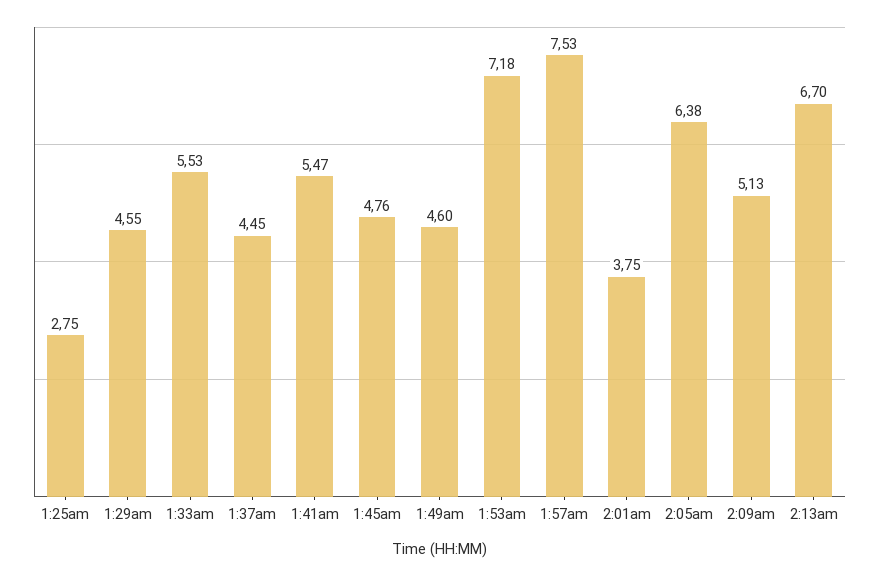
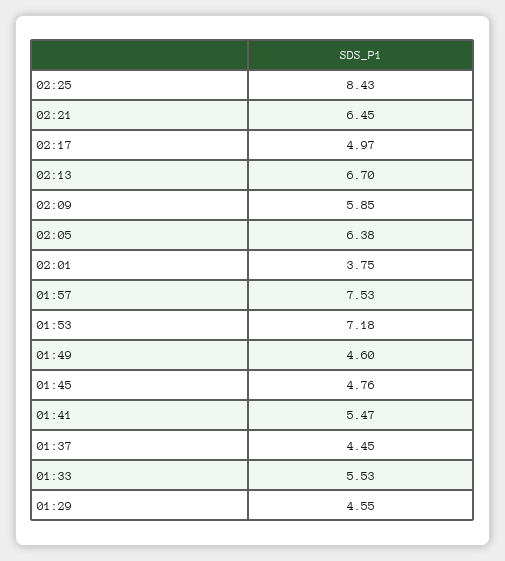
1:25am: 2.75 -> none
2:09am: 5.13 -> 5.85
02:25: none -> 8.43
02:21: none -> 6.45
02:17: none -> 4.97

